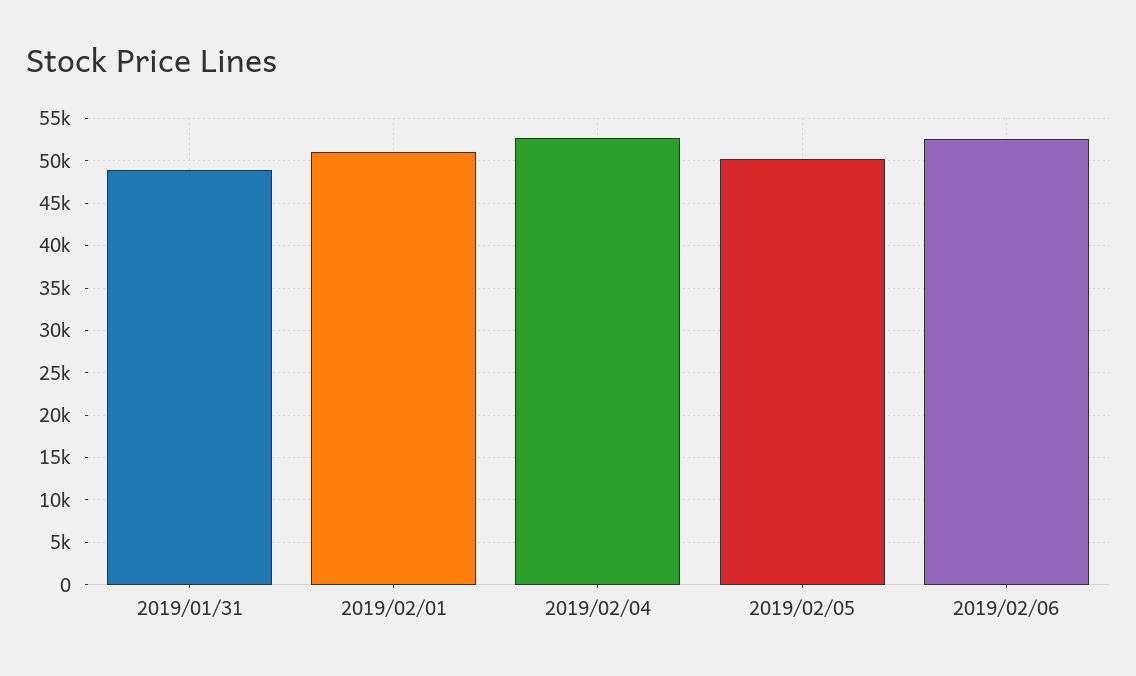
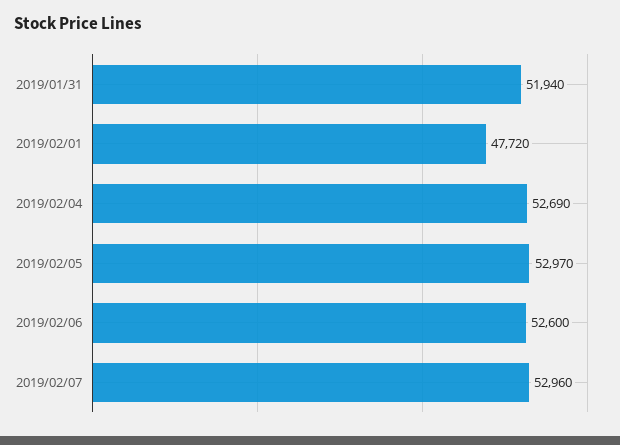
2019/01/31: 49000 -> 51940
2019/02/01: 51000 -> 47720
2019/02/05: 50000 -> 52970
2019/02/07: none -> 52960

